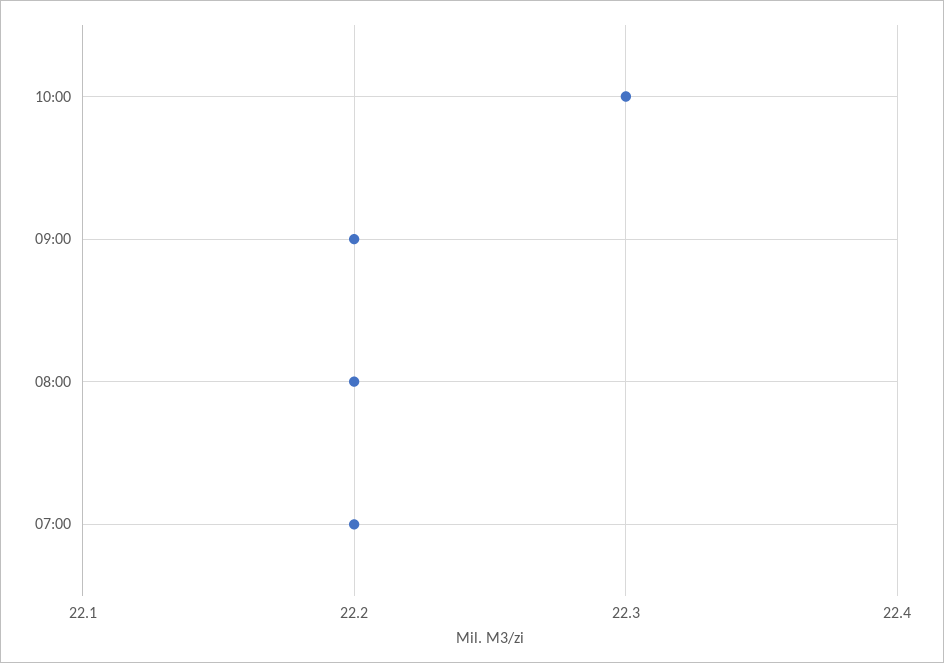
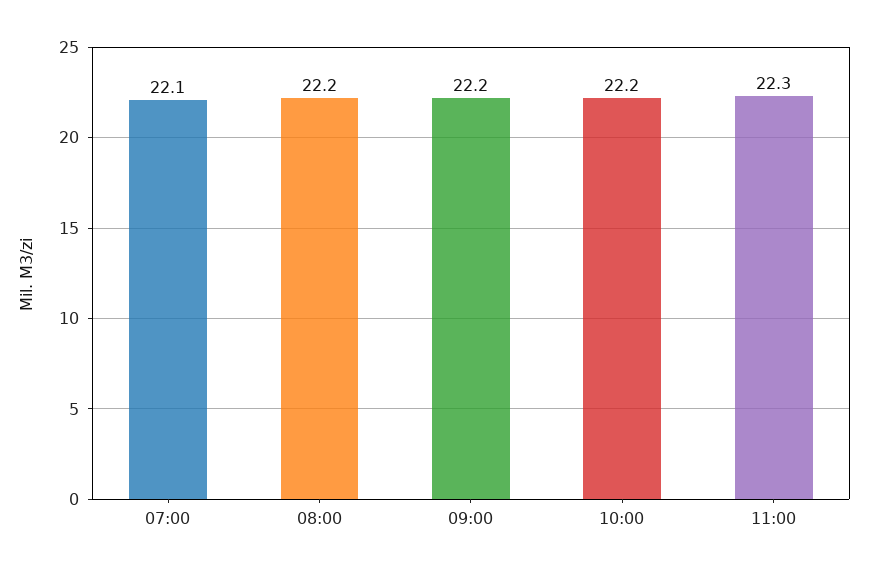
10:00: 22.3 -> 22.2
07:00: 22.2 -> 22.1
11:00: none -> 22.3

